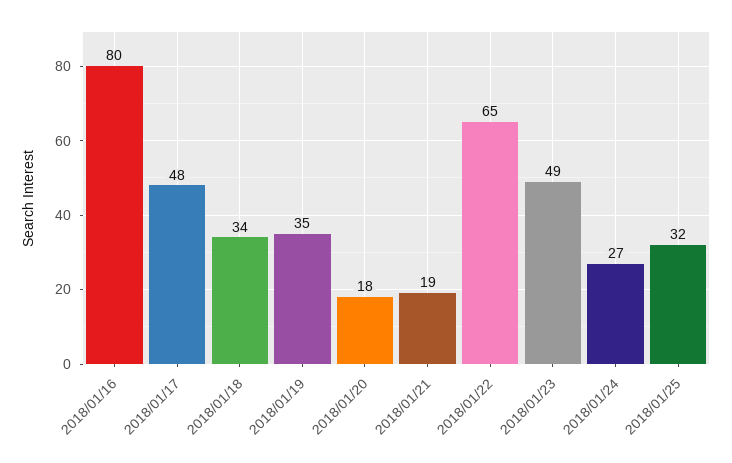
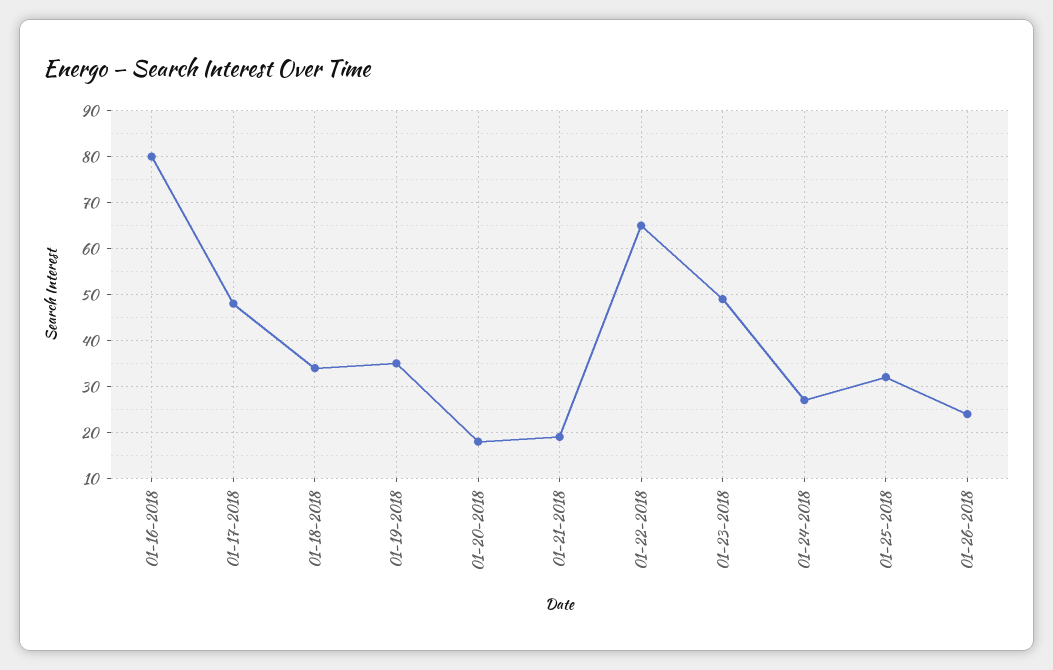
01-26-2018: none -> 25

